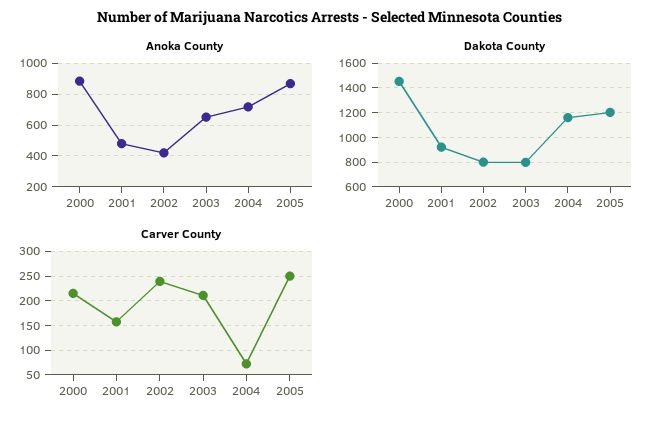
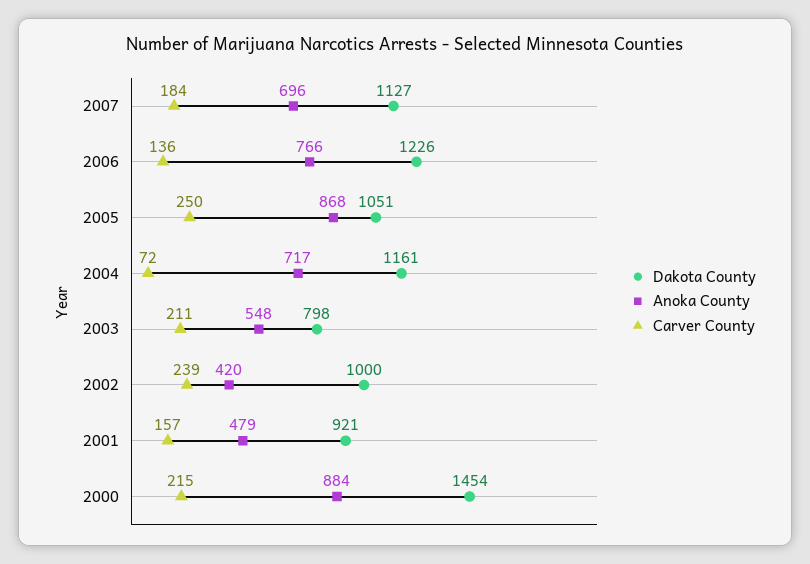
Anoka County, 2003: 650 -> 548
Dakota County, 2002: 800 -> 1000
Dakota County, 2005: 1200 -> 1051
Dakota County, 2007: none -> 1127
Anoka County, 2007: none -> 696
Carver County, 2007: none -> 184
Dakota County, 2006: none -> 1226
Anoka County, 2006: none -> 766
Carver County, 2006: none -> 136

